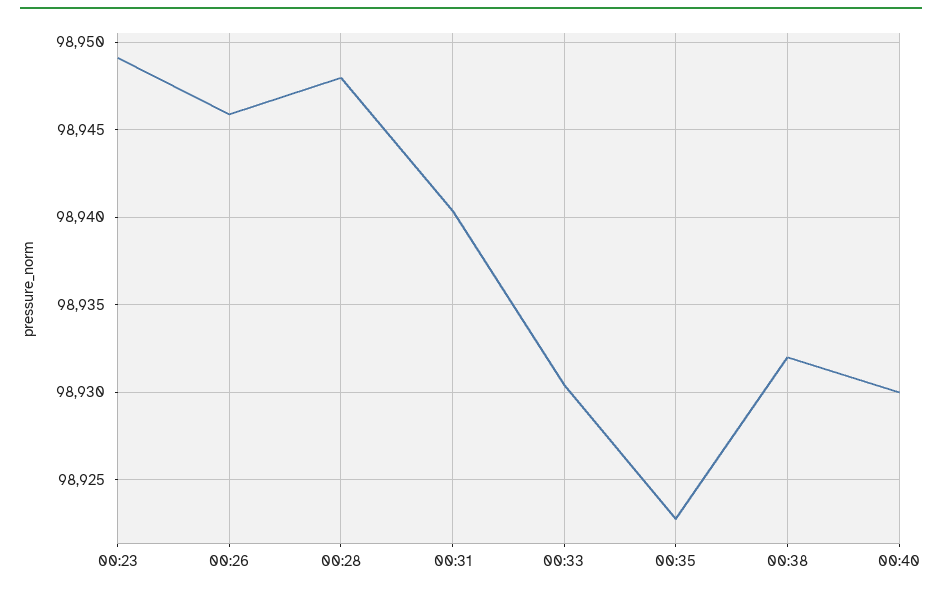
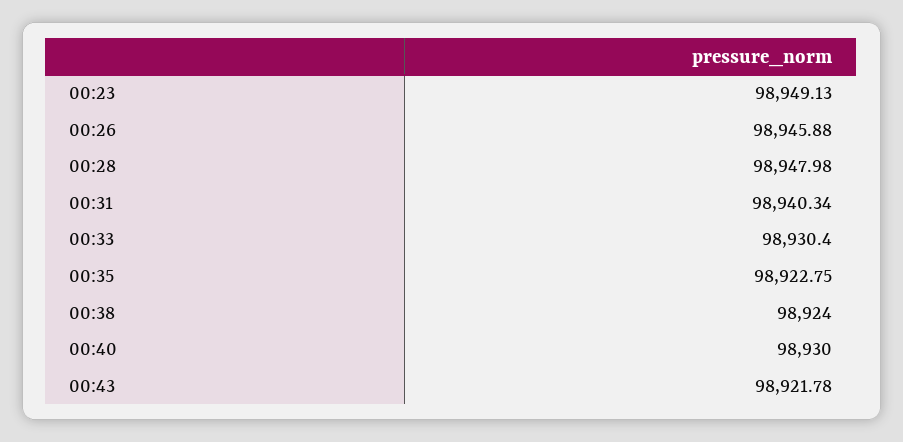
00:38: 98932 -> 98924
00:43: none -> 98921.78

